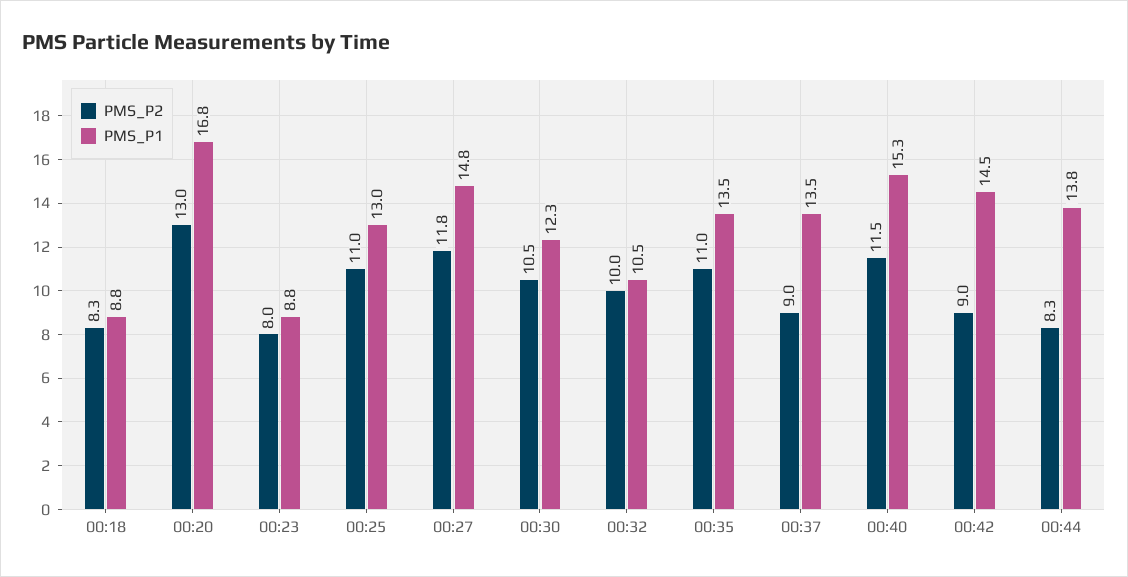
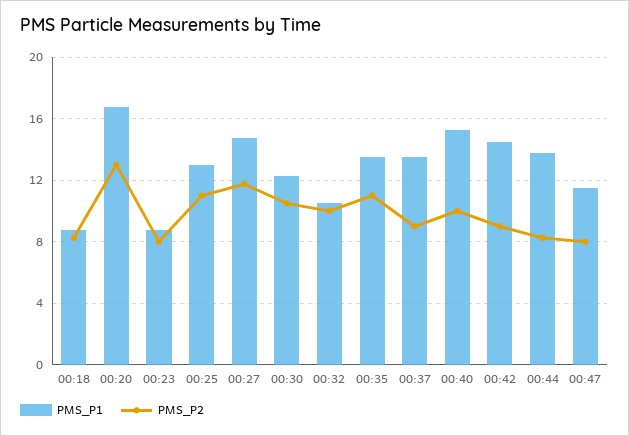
PMS_P2, 00:40: 11.5 -> 10
PMS_P1, 00:47: none -> 11.5
PMS_P2, 00:47: none -> 8

